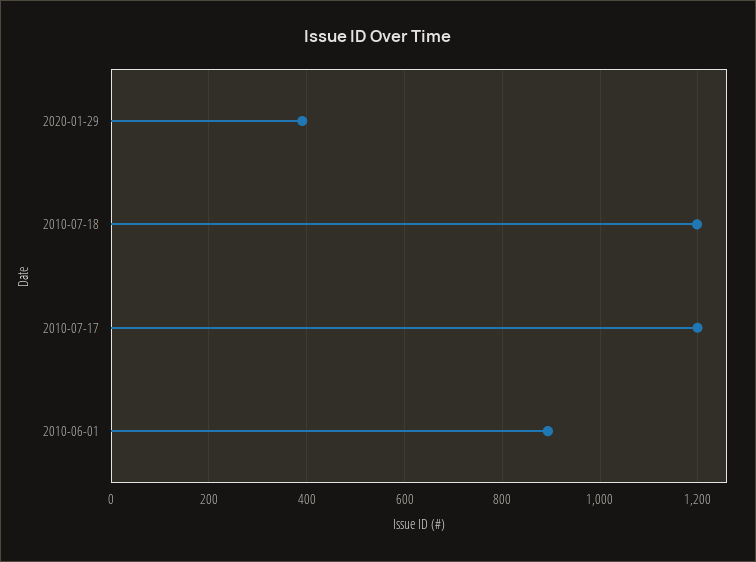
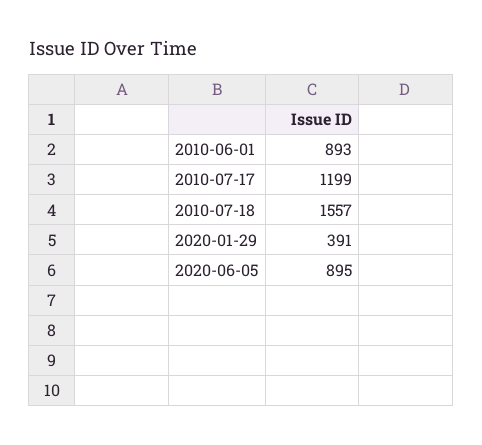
2010-07-18: 1200 -> 1557
2020-06-05: none -> 895

